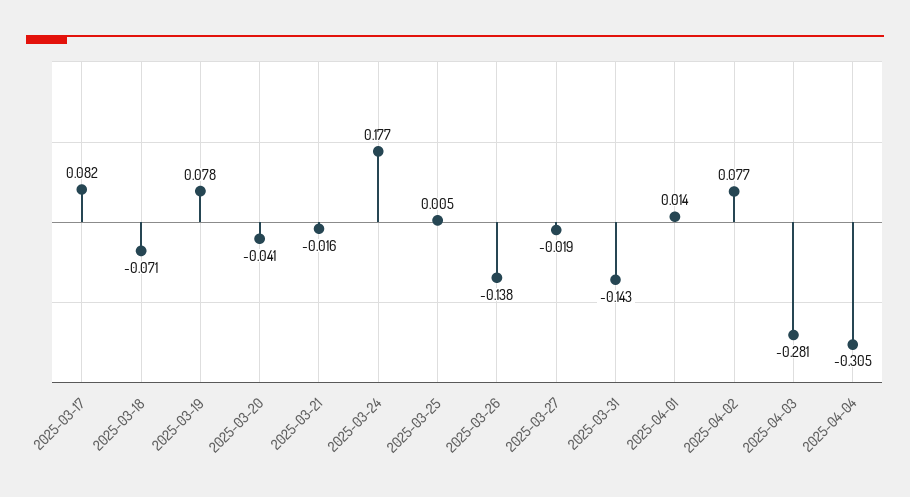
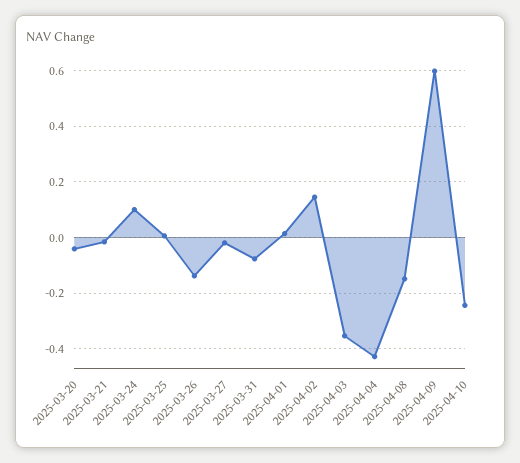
2025-03-17: 0.082 -> none
2025-03-18: -0.071 -> none
2025-03-19: 0.078 -> none
2025-03-24: 0.177 -> 0.1
2025-03-31: -0.143 -> -0.075
2025-04-02: 0.077 -> 0.15
2025-04-03: -0.281 -> -0.35
2025-04-04: -0.305 -> -0.425
2025-04-08: none -> -0.15
2025-04-09: none -> 0.6
2025-04-10: none -> -0.25

